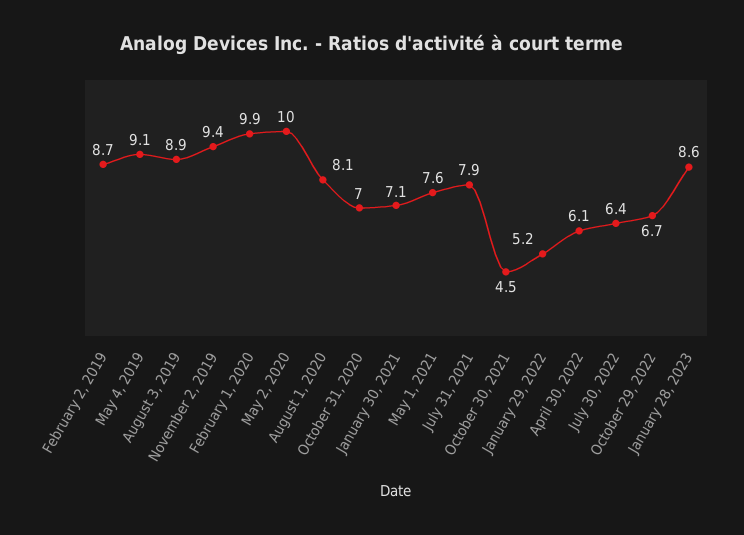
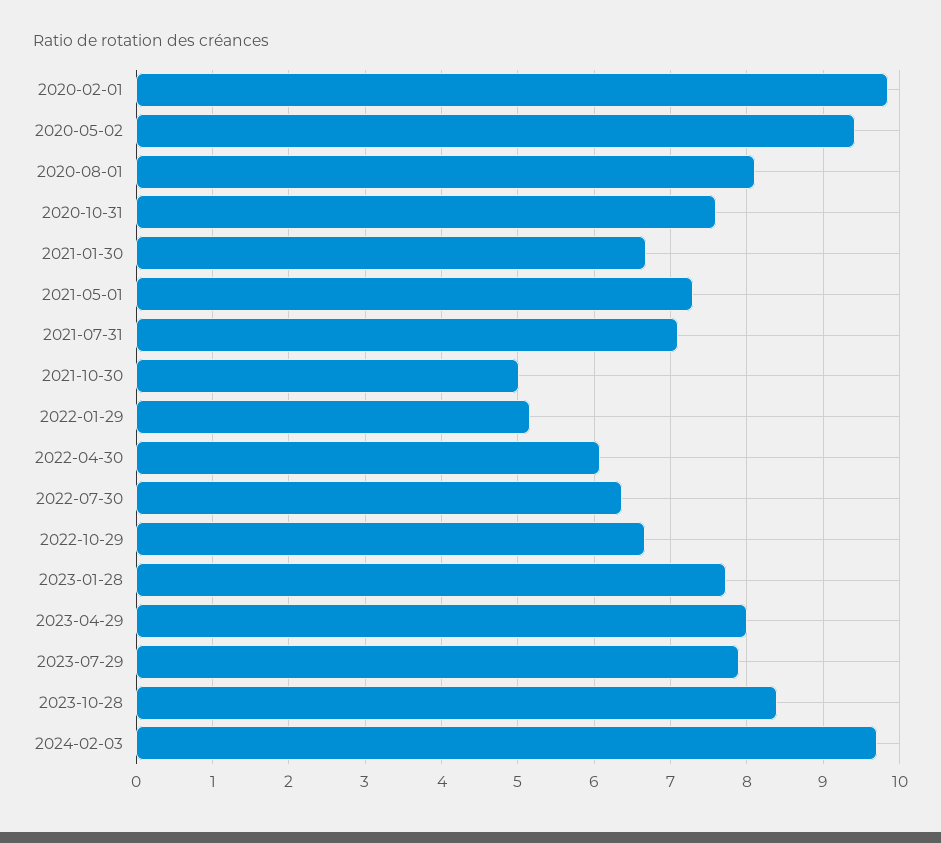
February 2, 2019: 8.7 -> none
May 4, 2019: 9.1 -> none
August 3, 2019: 8.9 -> none
November 2, 2019: 9.4 -> none
May 2, 2020: 10 -> 9.4
October 31, 2020: 7 -> 7.6
January 30, 2021: 7.1 -> 6.7
May 1, 2021: 7.6 -> 7.3
July 31, 2021: 7.9 -> 7.1
October 30, 2021: 4.5 -> 5
January 28, 2023: 8.6 -> 7.7
2023-04-29: none -> 8
2023-07-29: none -> 7.9
2023-10-28: none -> 8.4
2024-02-03: none -> 9.7

